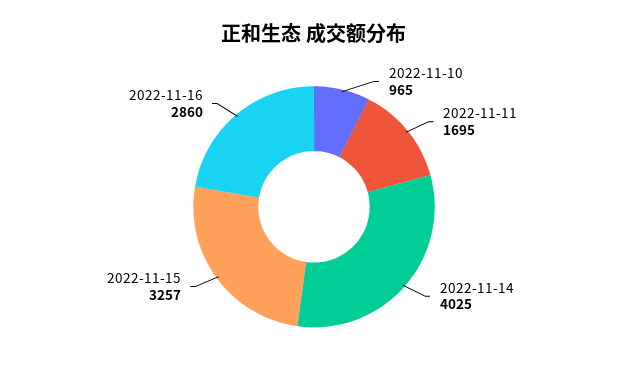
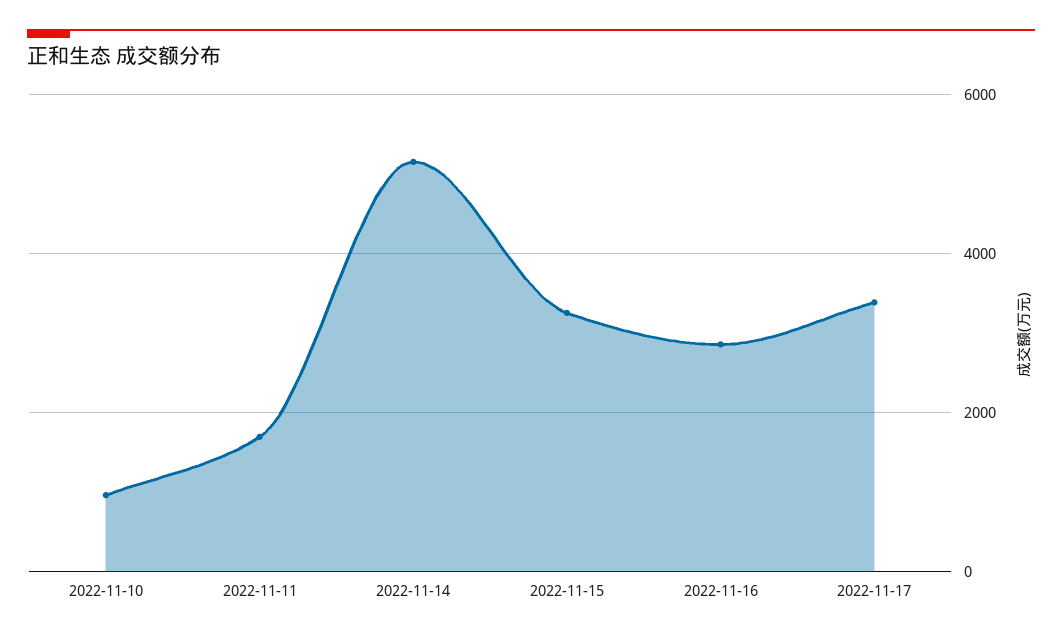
2022-11-14: 4025 -> 5200
2022-11-17: none -> 3400

